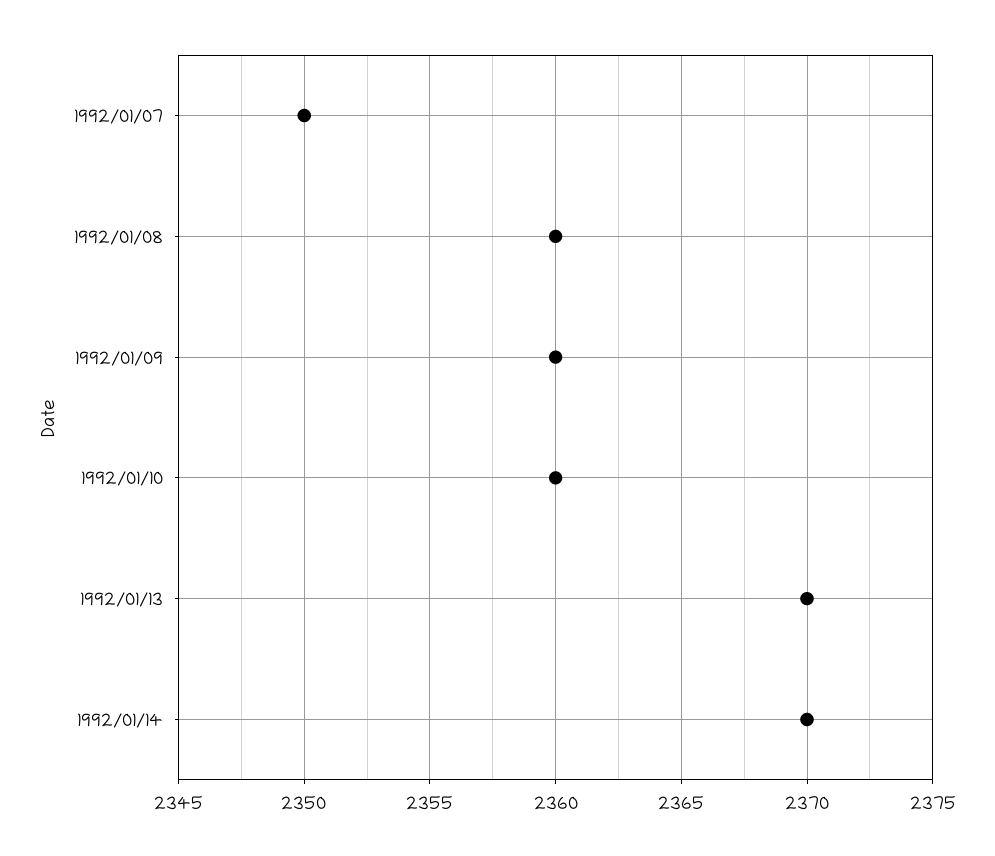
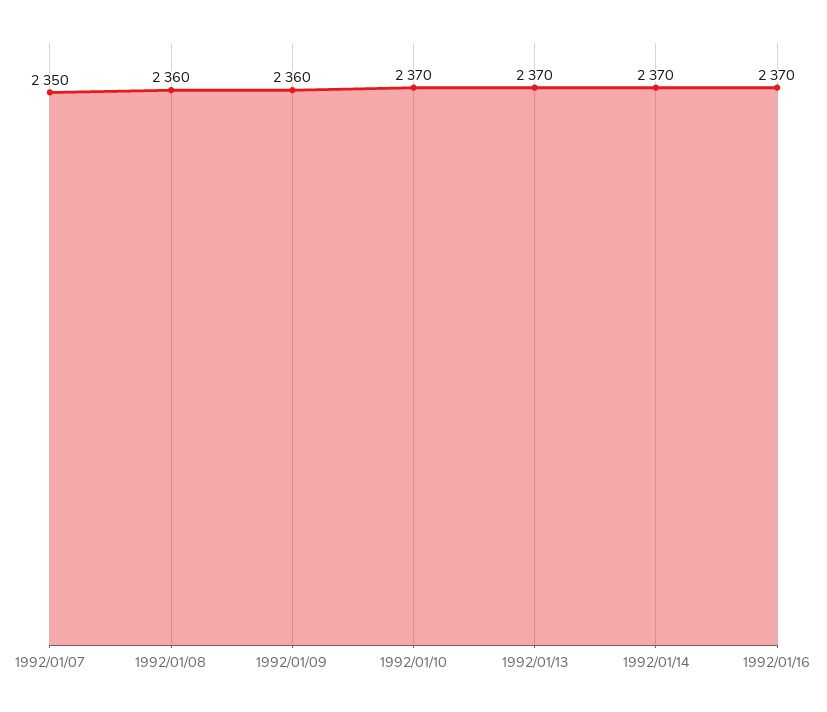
1992/01/10: 2360 -> 2370
1992/01/16: none -> 2370

